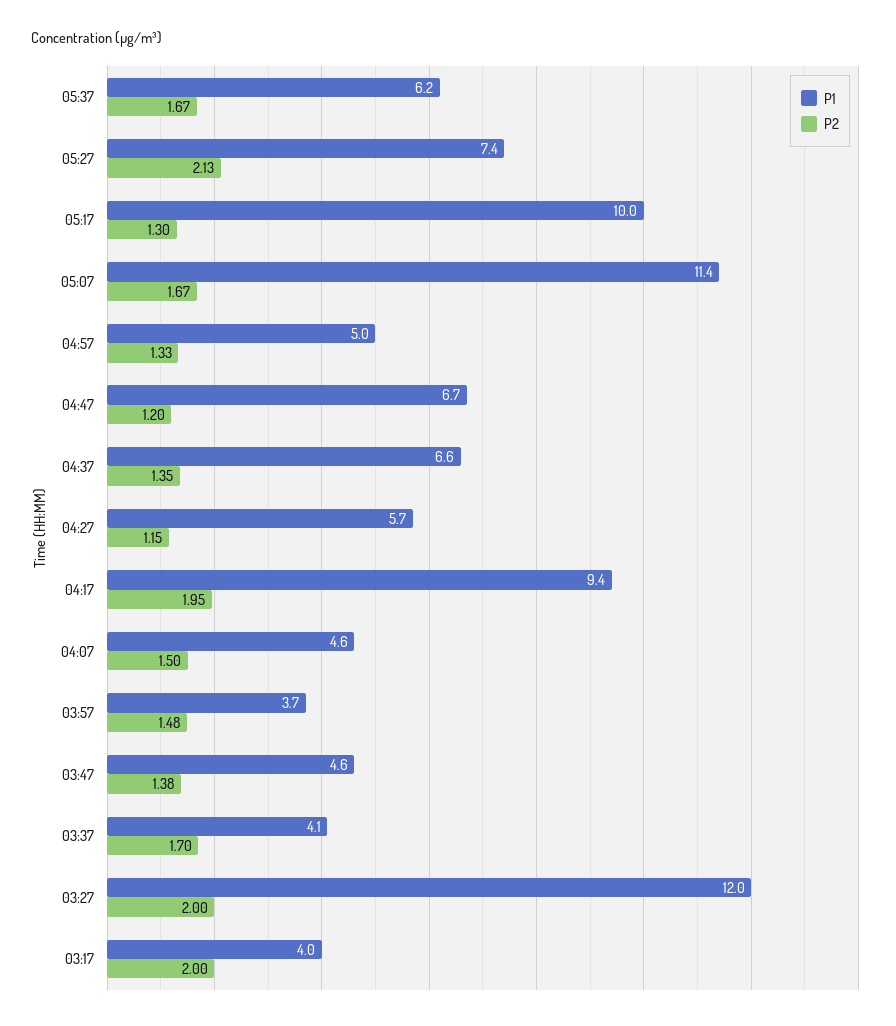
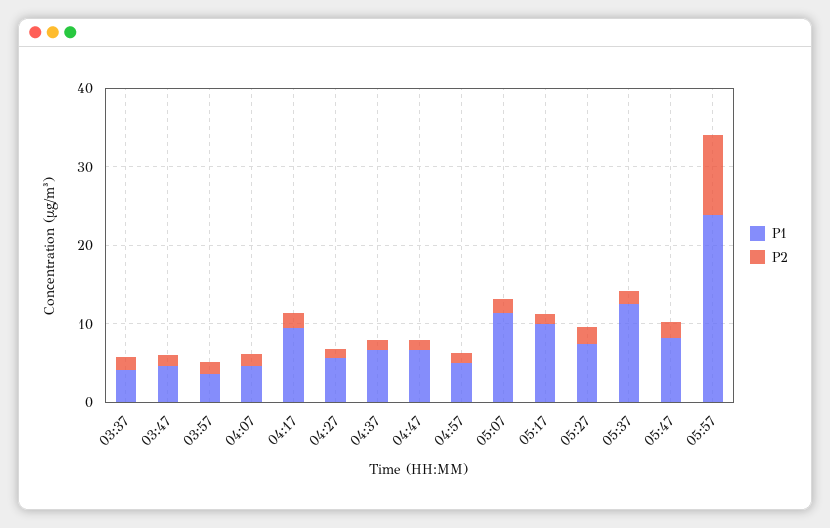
P1, 05:37: 6.2 -> 12
P1, 03:27: 12 -> none
P2, 03:27: 2 -> none
P1, 03:17: 4 -> none
P2, 03:17: 2 -> none
P1, 05:47: none -> 8
P2, 05:47: none -> 2
P1, 05:57: none -> 24
P2, 05:57: none -> 10

